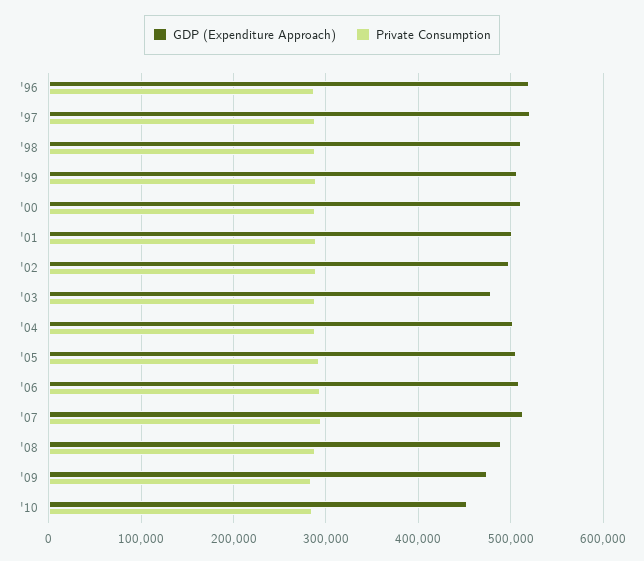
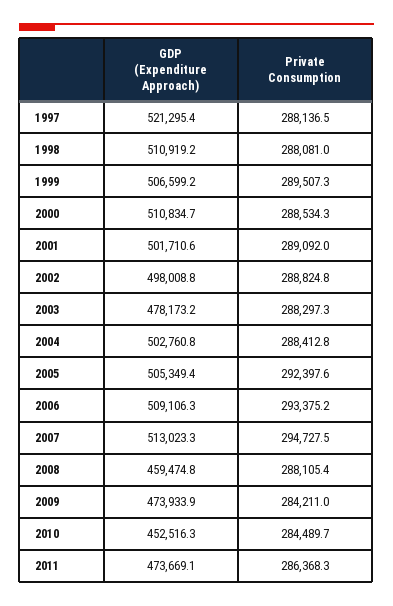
GDP (Expenditure Approach), '96: 520000 -> none
Private Consumption, '96: 290000 -> none
GDP (Expenditure Approach), '08: 490000 -> 459474.8
GDP (Expenditure Approach), 2011: none -> 473669.1
Private Consumption, 2011: none -> 286368.3

